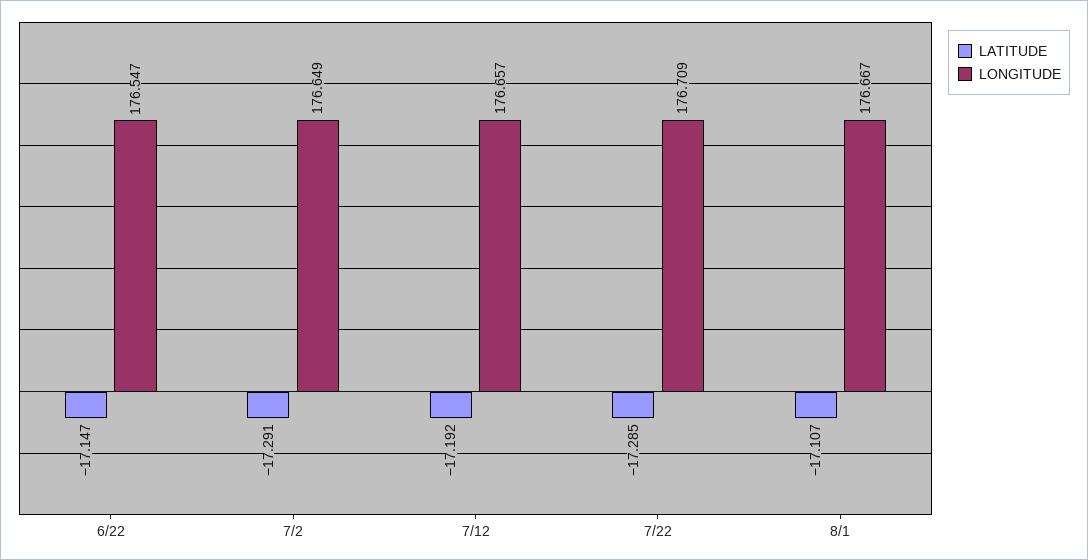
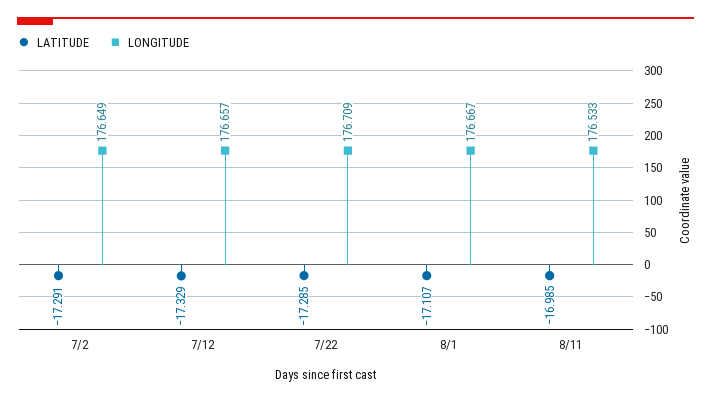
LATITUDE, 6/22: -17.147 -> none
LONGITUDE, 6/22: 176.547 -> none
LATITUDE, 7/12: -17.192 -> -17.329
LATITUDE, 8/11: none -> -16.985
LONGITUDE, 8/11: none -> 176.533

